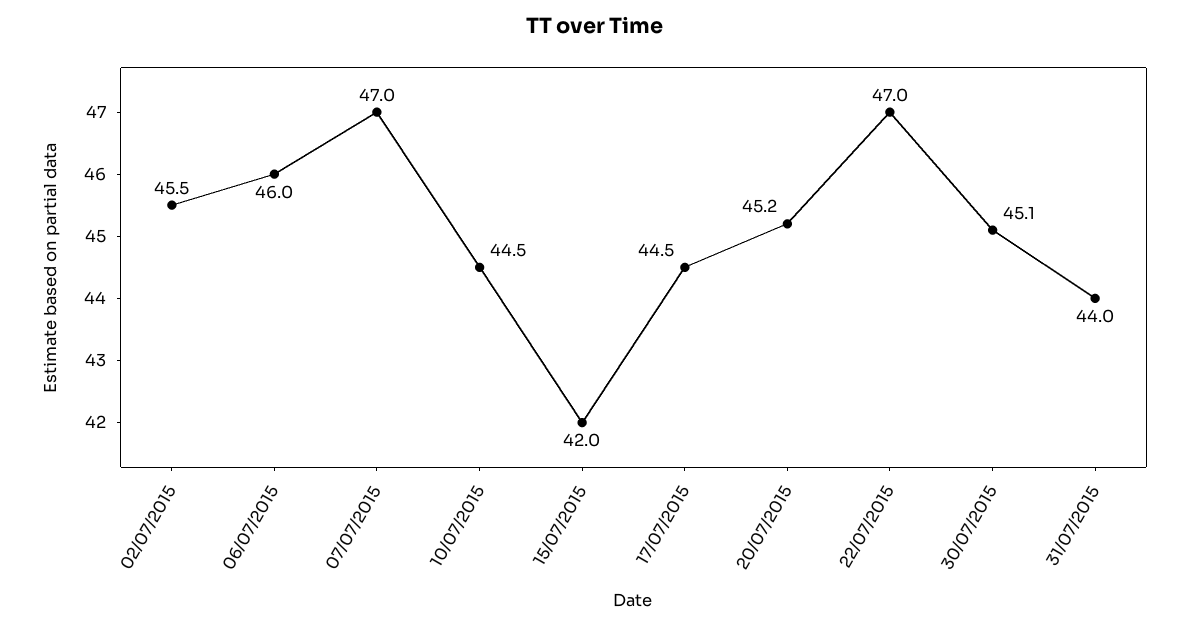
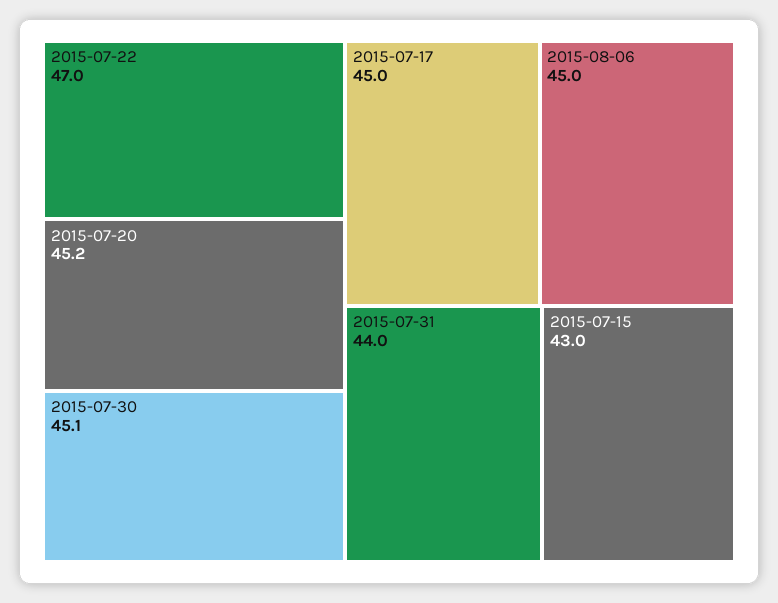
02/07/2015: 45.5 -> none
06/07/2015: 46 -> none
07/07/2015: 47 -> none
10/07/2015: 44.5 -> none
15/07/2015: 42 -> 43
17/07/2015: 44.5 -> 45
2015-08-06: none -> 45

